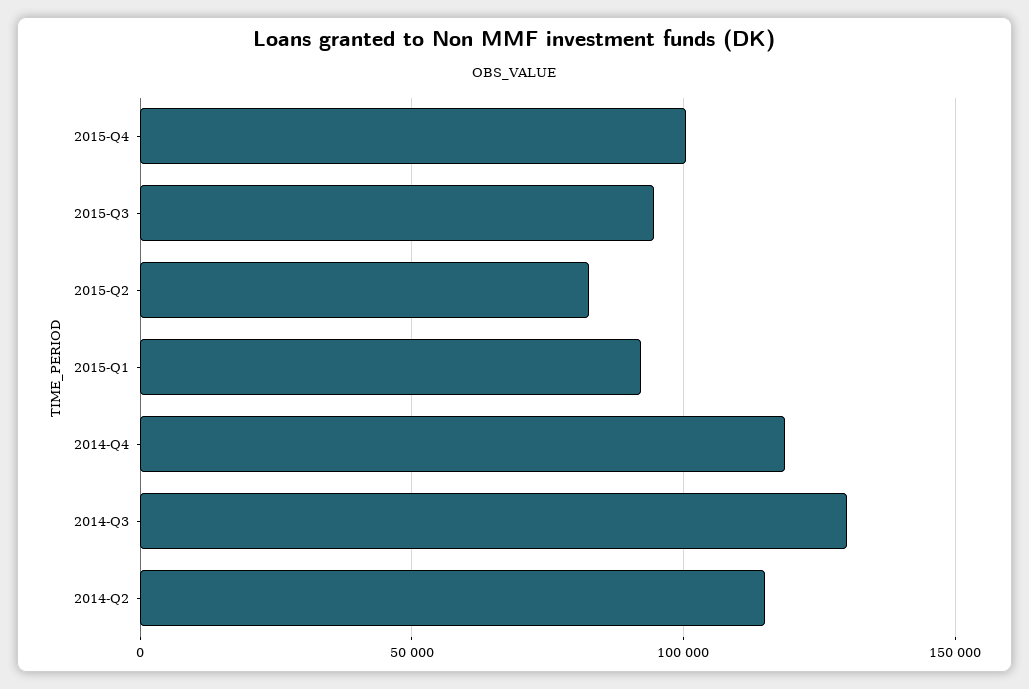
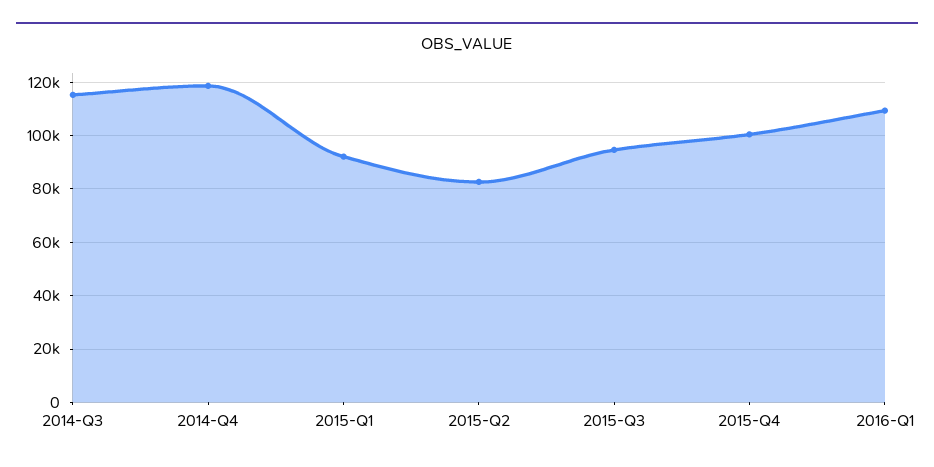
2014-Q3: 130000 -> 115000
2014-Q2: 115000 -> none
2016-Q1: none -> 110000

